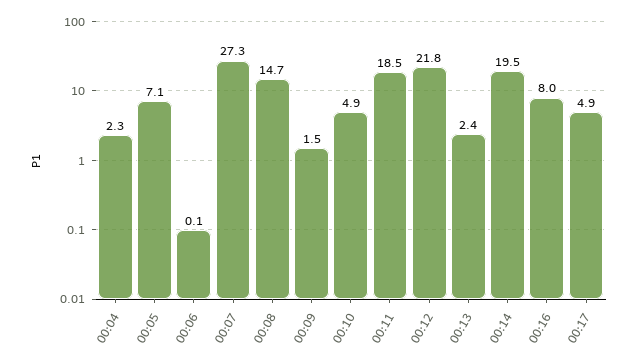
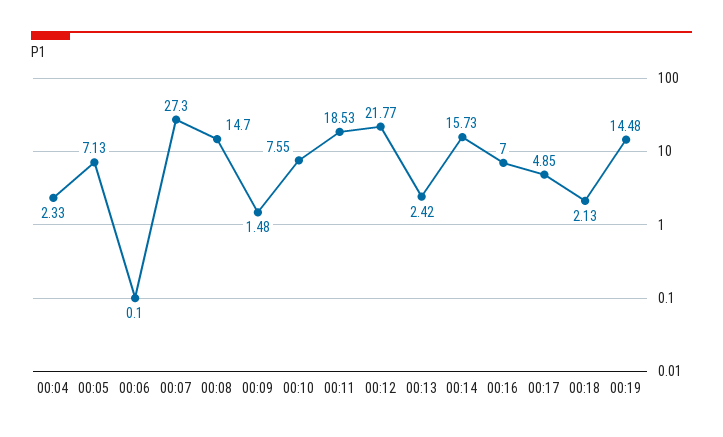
00:10: 4.9 -> 7.55
00:14: 19.5 -> 15.73
00:16: 8 -> 7
00:18: none -> 2.13
00:19: none -> 14.48

